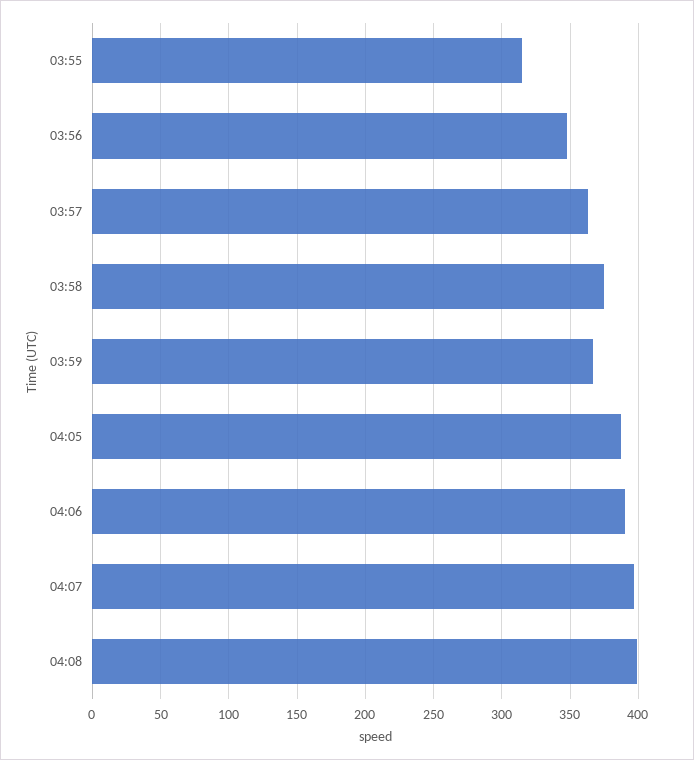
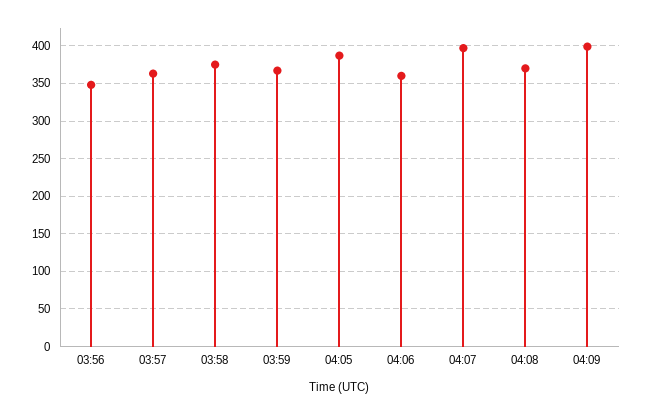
03:55: 315 -> none
04:06: 390 -> 360
04:08: 400 -> 370
04:09: none -> 400

